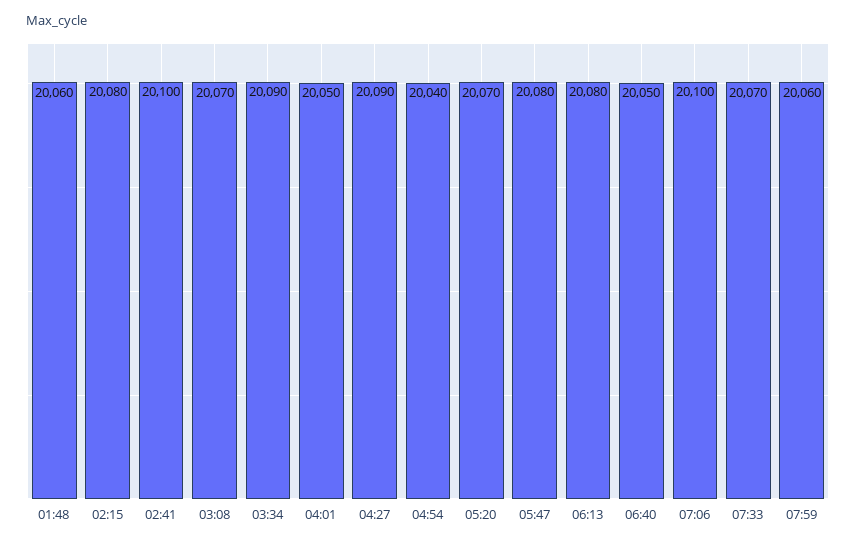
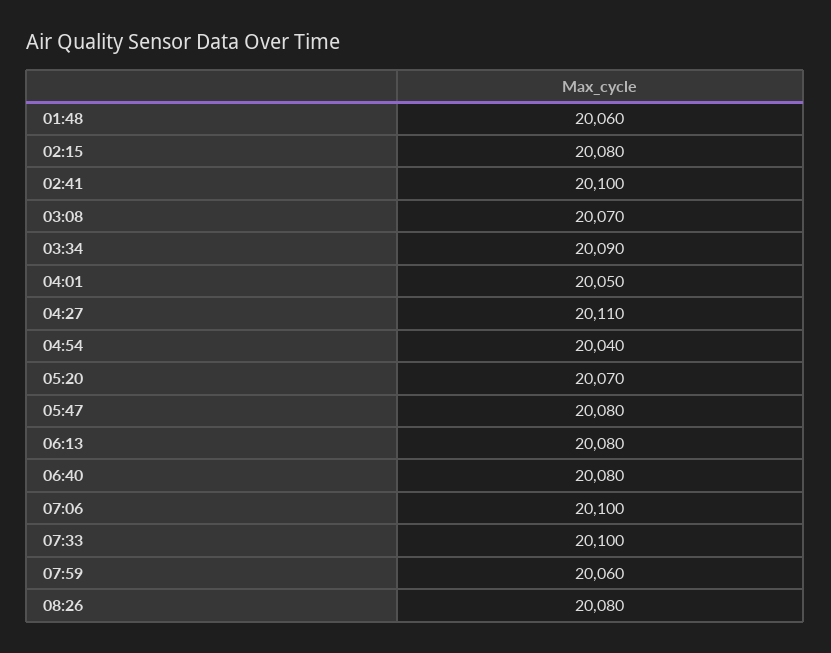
04:27: 20090 -> 20110
06:40: 20050 -> 20080
07:33: 20070 -> 20100
08:26: none -> 20080

